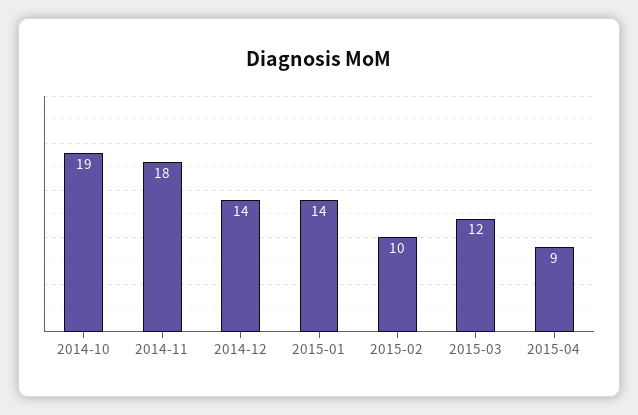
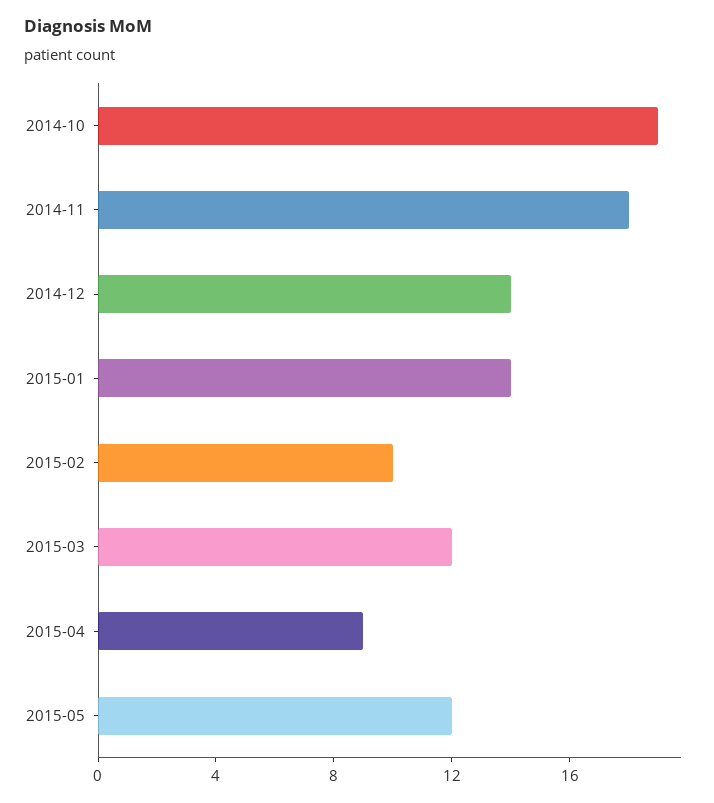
2015-05: none -> 12

